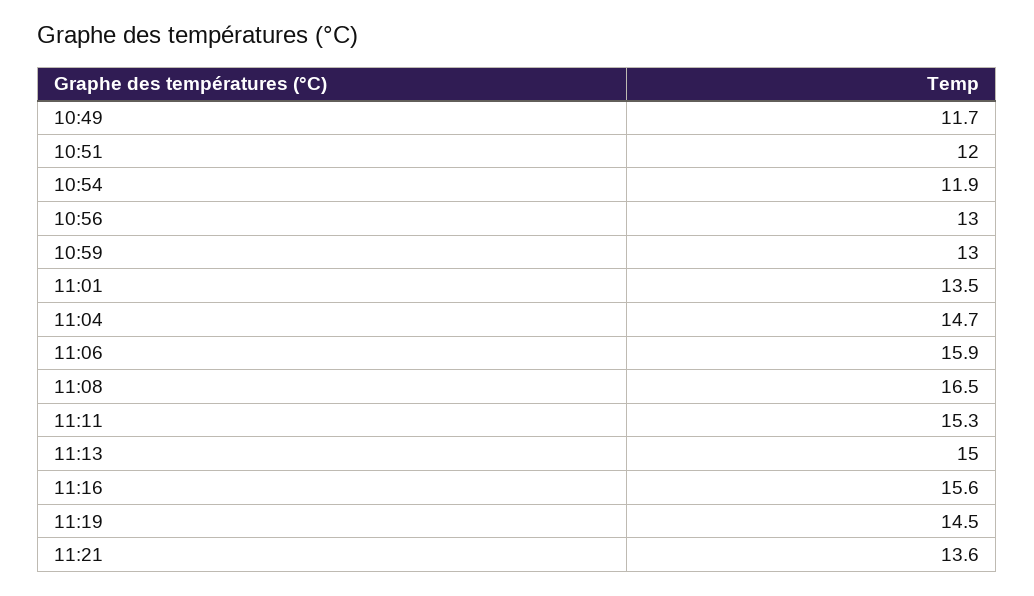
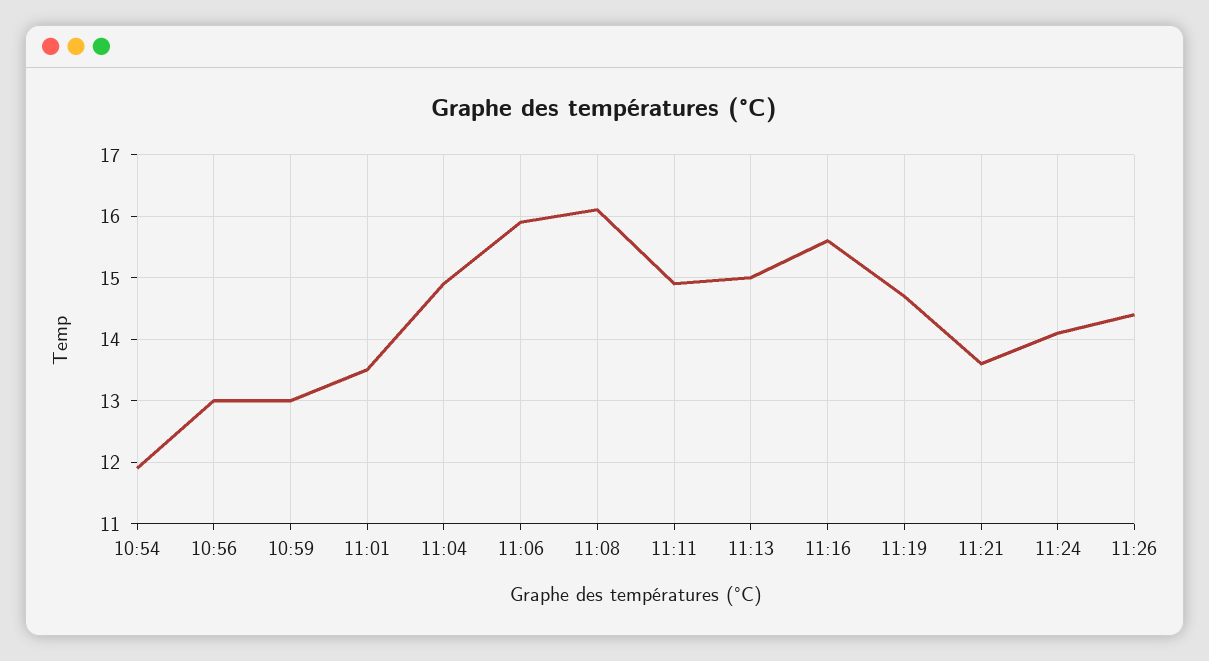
10:49: 11.7 -> none
10:51: 12 -> none
11:04: 14.7 -> 14.9
11:08: 16.5 -> 16.1
11:11: 15.3 -> 14.9
11:19: 14.5 -> 14.7
11:24: none -> 14.1
11:26: none -> 14.4

